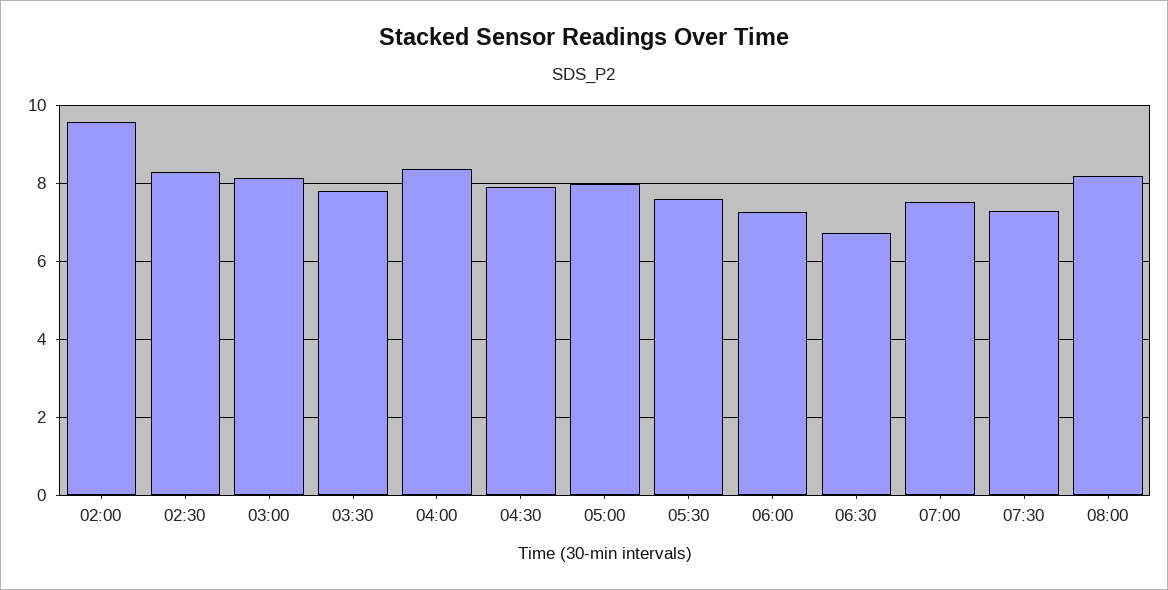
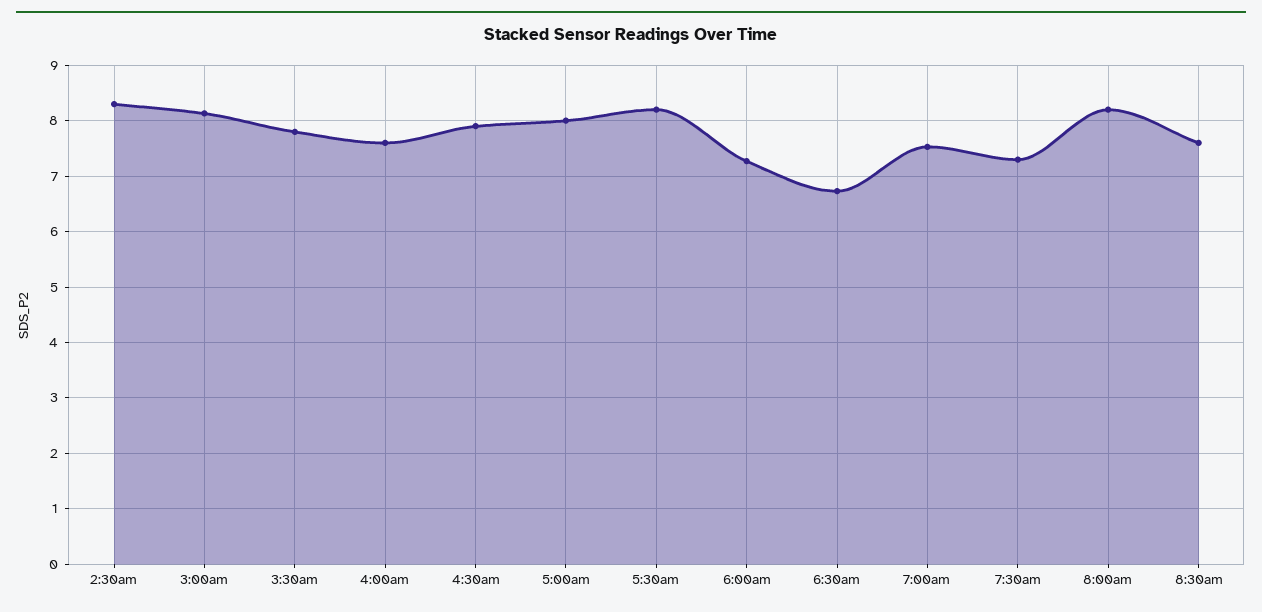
02:00: 9.6 -> none
04:00: 8.4 -> 7.6
05:30: 7.6 -> 8.2
8:30am: none -> 7.6

